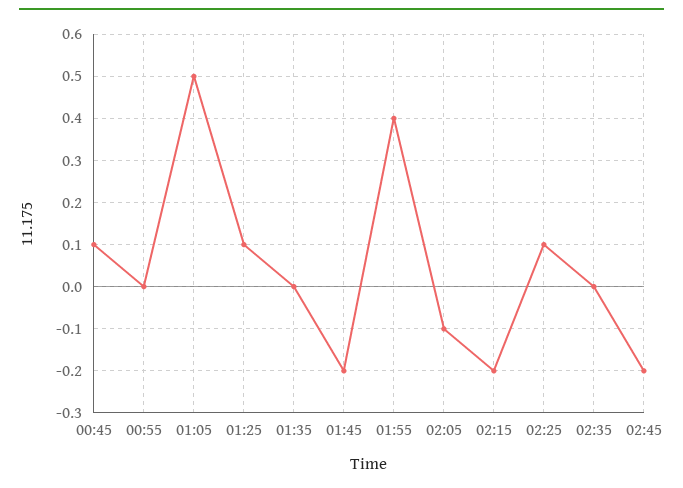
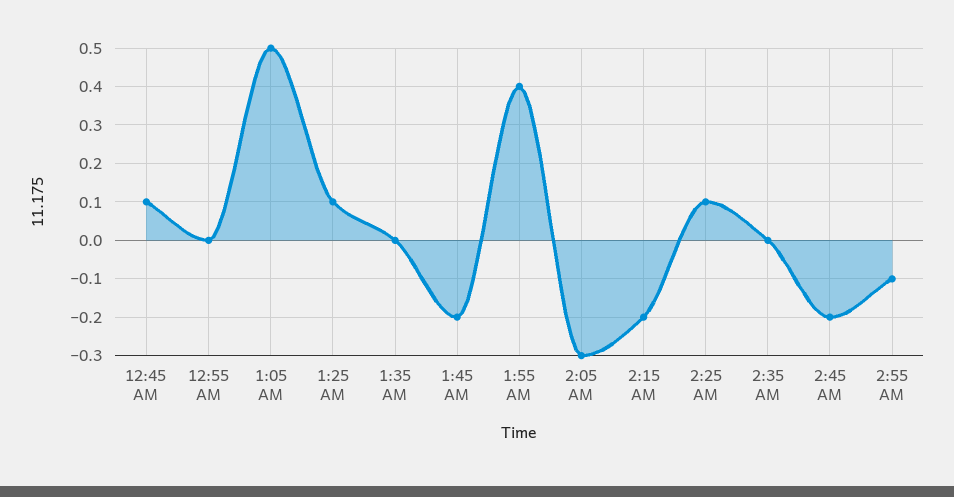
02:05: -0.1 -> -0.3
2:55 AM: none -> -0.1

